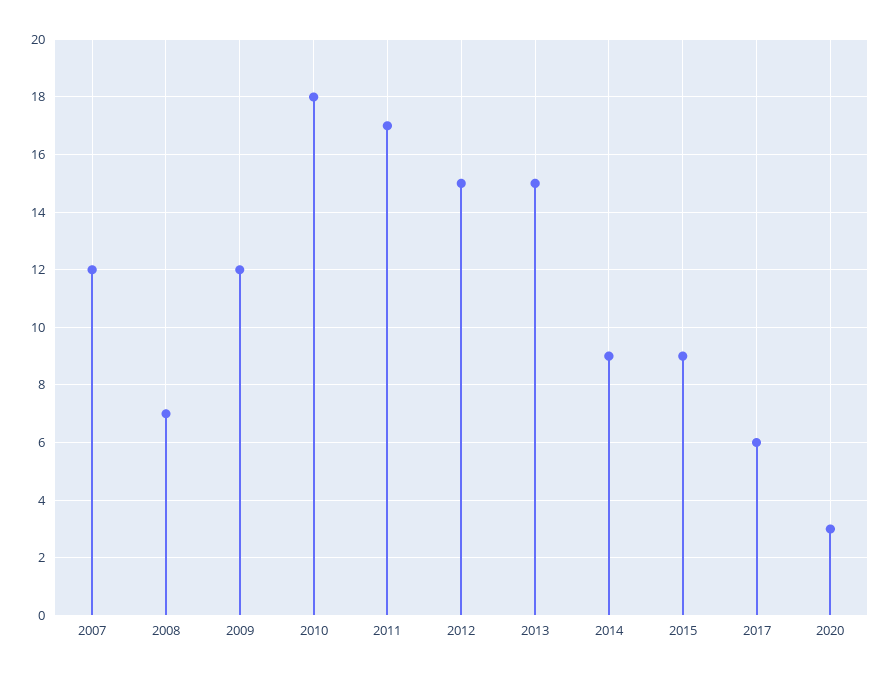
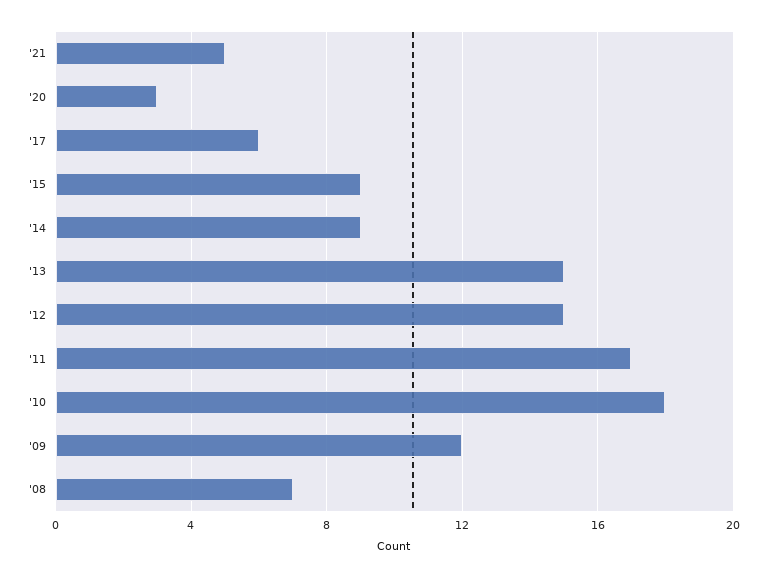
2007: 12 -> none
'21: none -> 5

